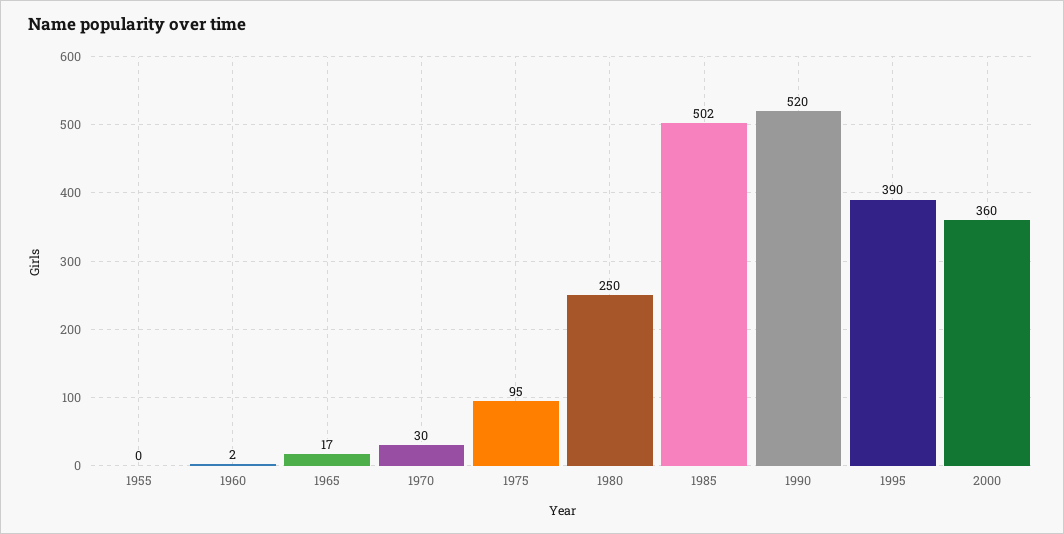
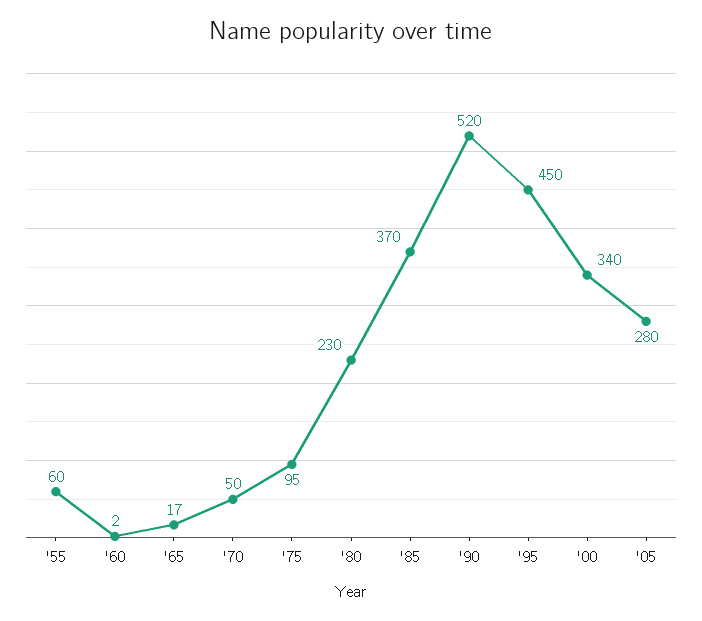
1955: 0 -> 60
1970: 30 -> 50
1980: 250 -> 230
1985: 502 -> 370
1995: 390 -> 450
2000: 360 -> 340
'05: none -> 280

